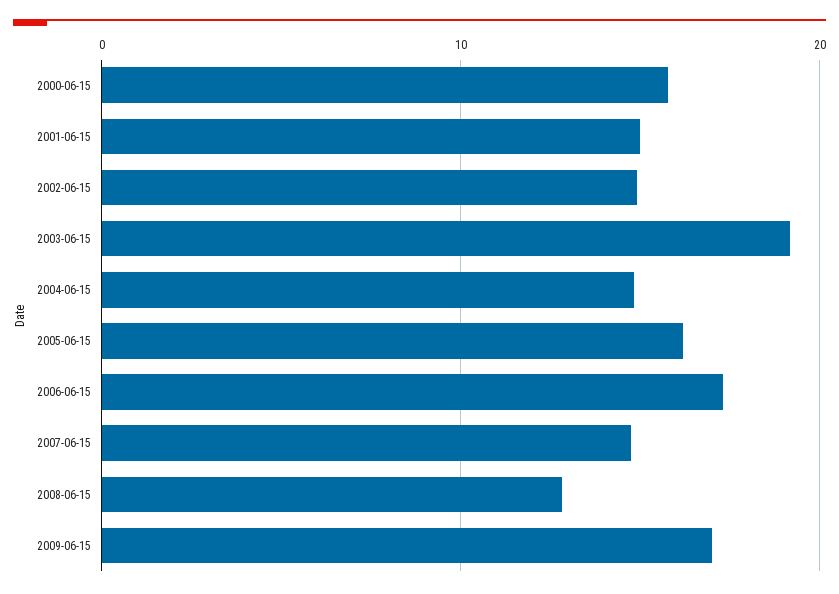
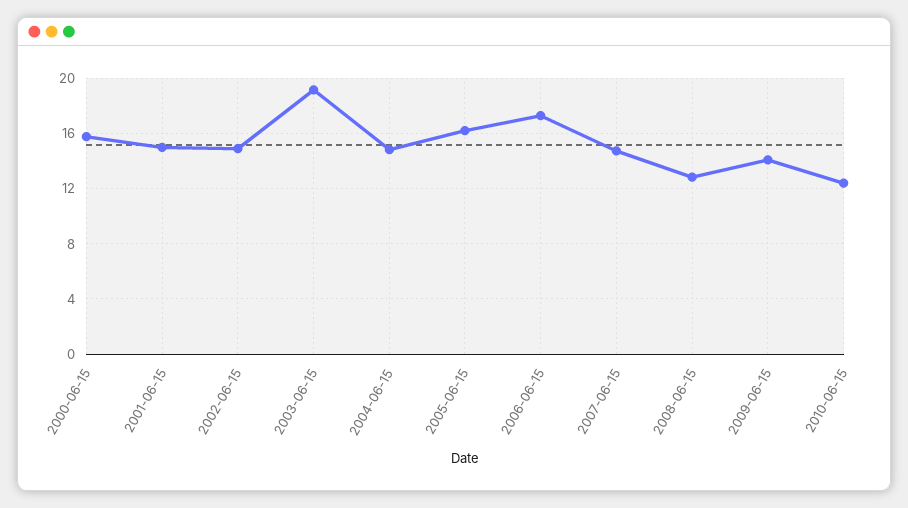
2009-06-15: 17 -> 14
2010-06-15: none -> 12.5

